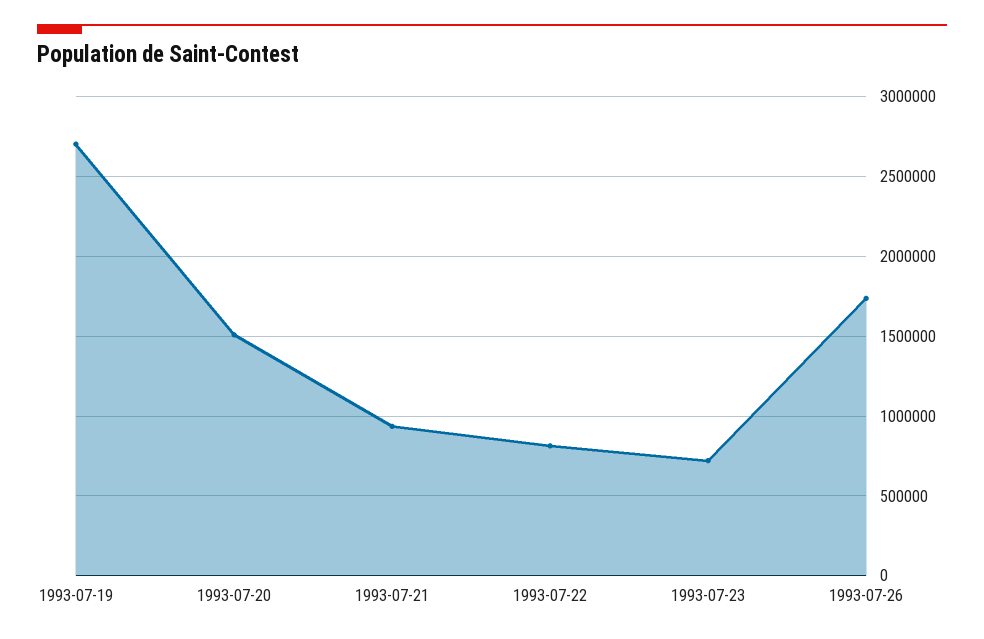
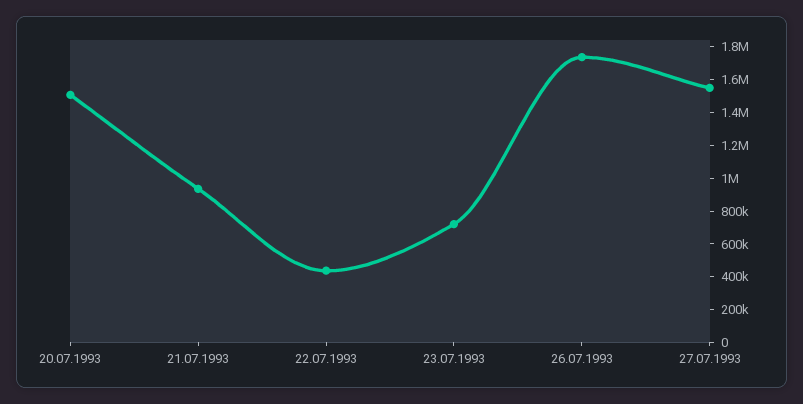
1993-07-19: 2700000 -> none
1993-07-22: 800000 -> 450000
27.07.1993: none -> 1550000

